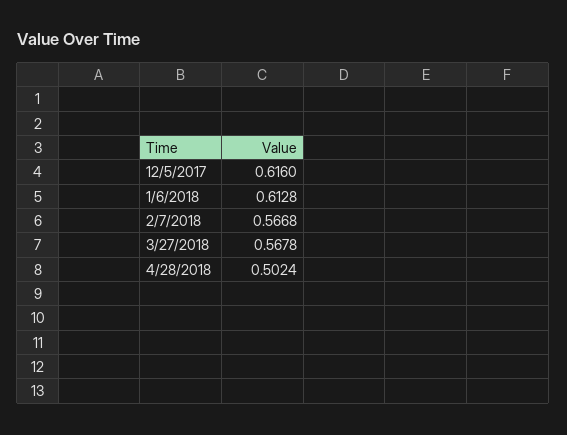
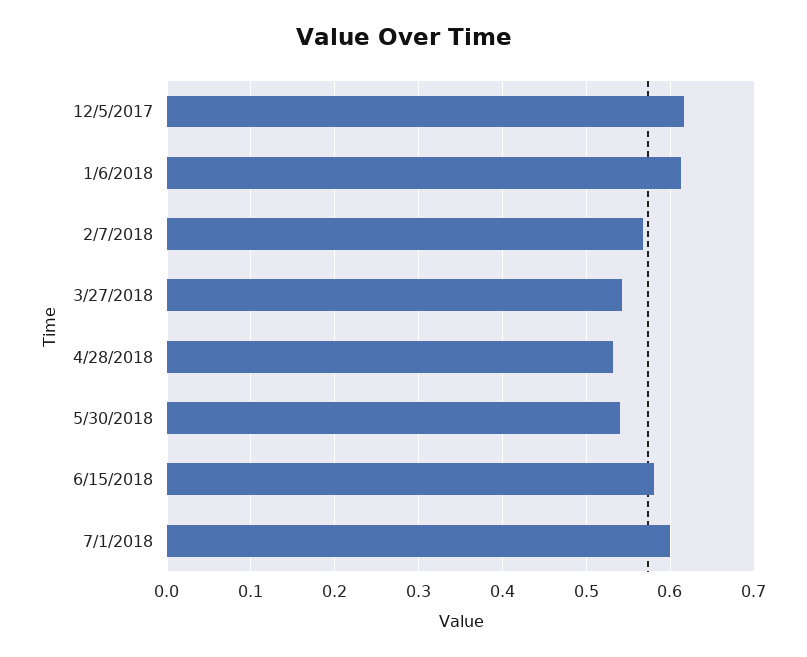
3/27/2018: 0.5678 -> 0.54
4/28/2018: 0.5024 -> 0.53
5/30/2018: none -> 0.54
6/15/2018: none -> 0.58
7/1/2018: none -> 0.6

